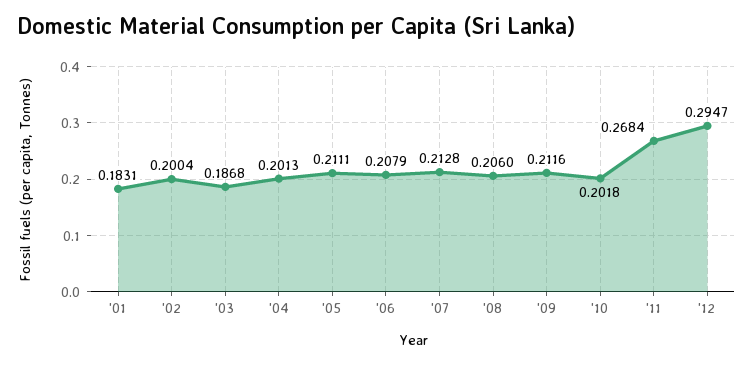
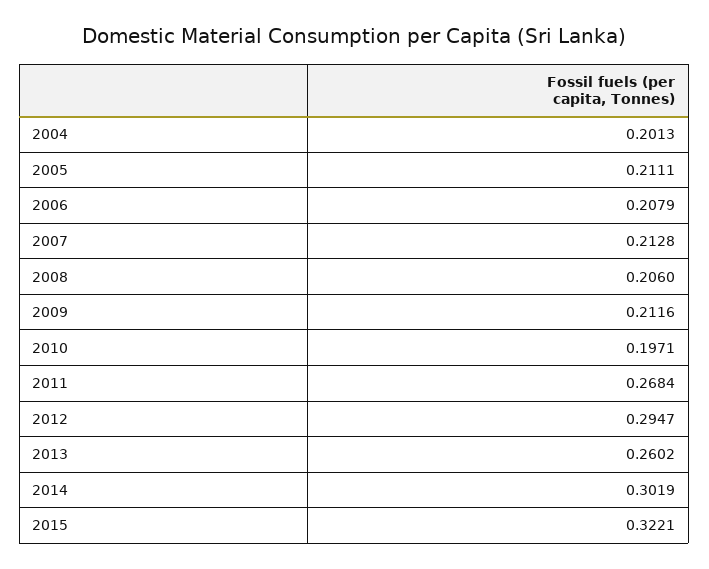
'01: 0.1831 -> none
'02: 0.2004 -> none
'03: 0.1868 -> none
'10: 0.2018 -> 0.1971
2013: none -> 0.2602
2014: none -> 0.3019
2015: none -> 0.3221

